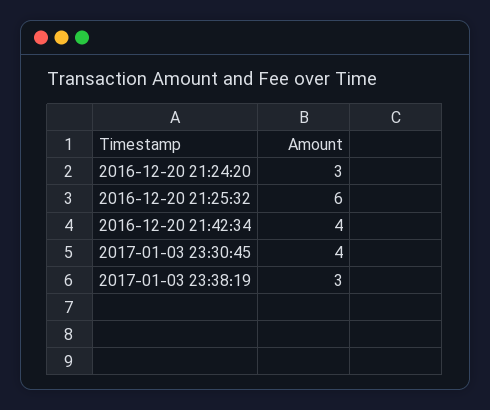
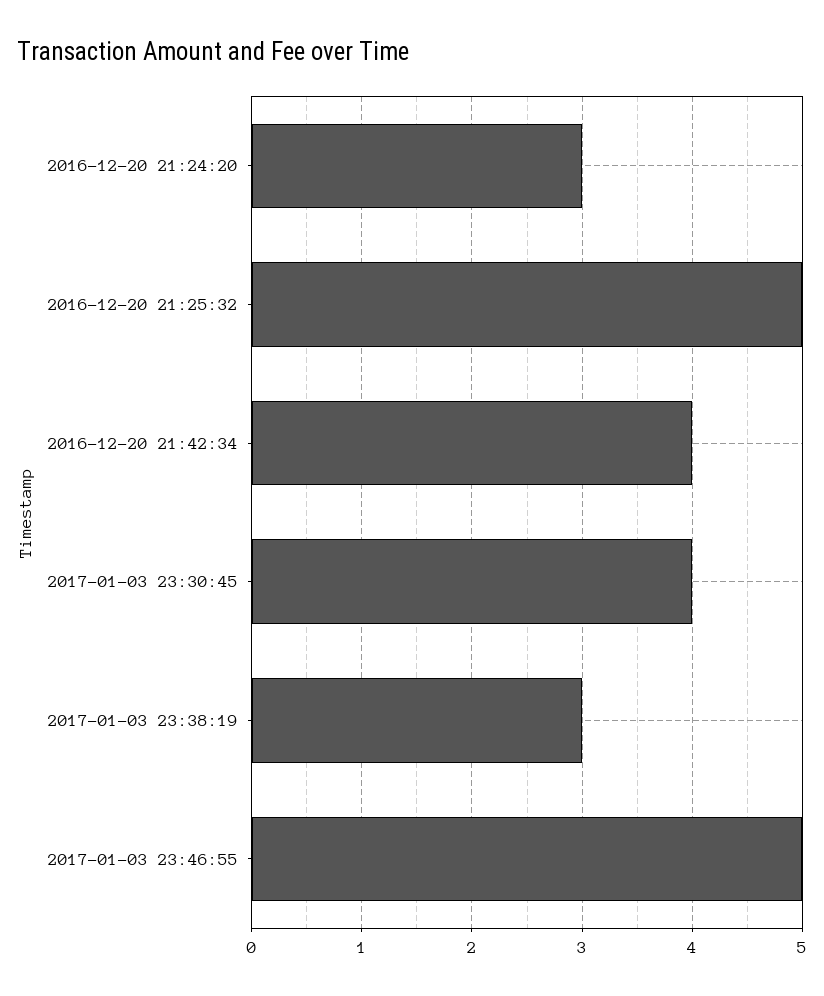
2016-12-20 21:25:32: 6 -> 5
2017-01-03 23:46:55: none -> 5

